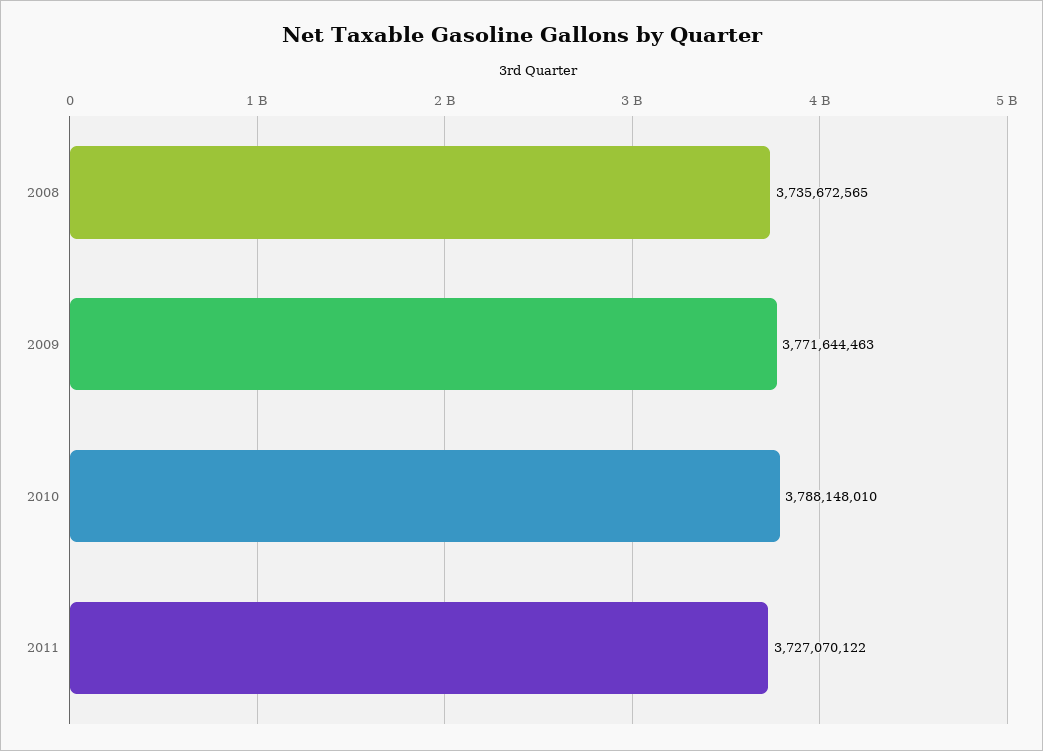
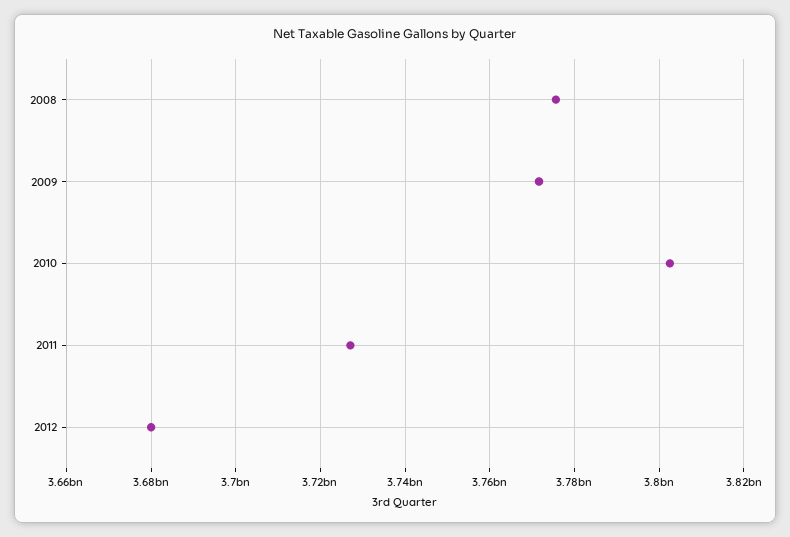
2008: 3735672565 -> 3776000000
2010: 3788148010 -> 3802000000
2012: none -> 3680000000

